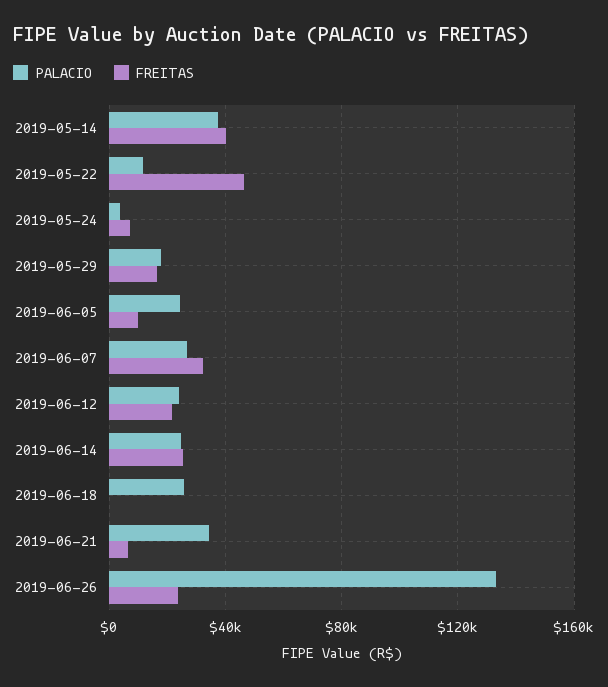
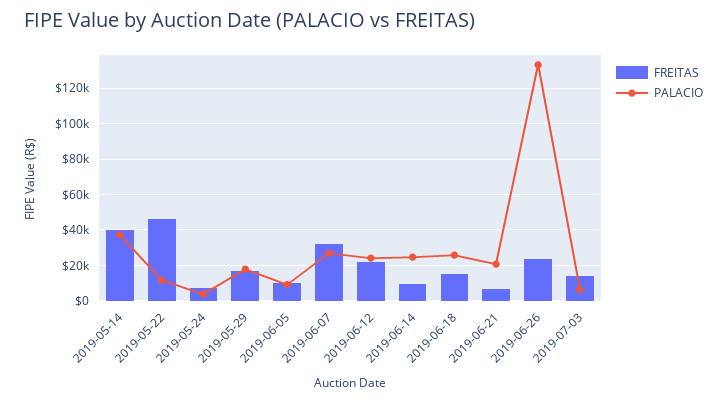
PALACIO, 2019-06-05: 25000 -> 10000
FREITAS, 2019-06-14: 25000 -> 10000
FREITAS, 2019-06-18: 0 -> 15000
PALACIO, 2019-06-21: 35000 -> 20000
FREITAS, 2019-07-03: none -> 15000
PALACIO, 2019-07-03: none -> 5000

